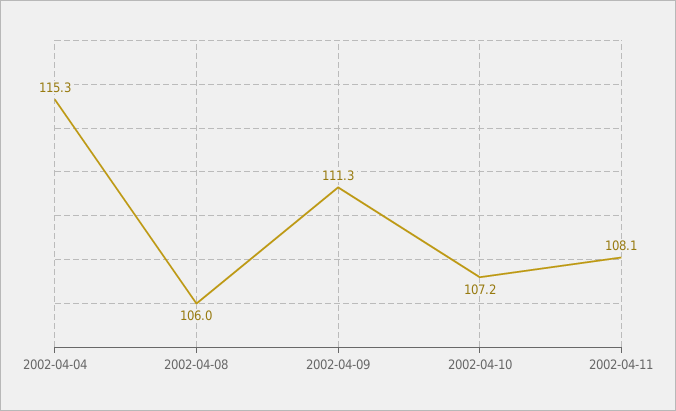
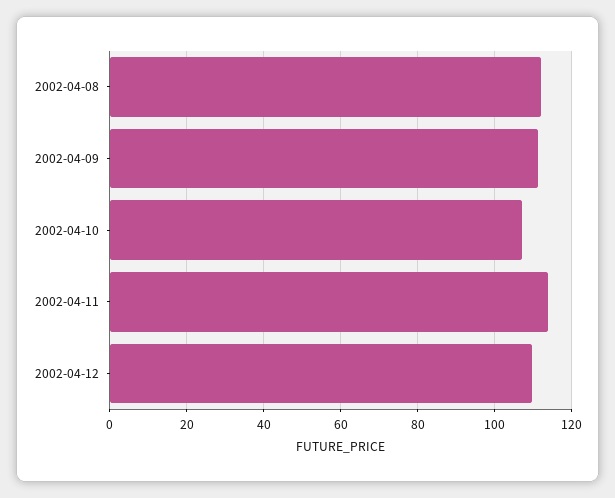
2002-04-04: 115.3 -> none
2002-04-08: 106 -> 112
2002-04-11: 108.1 -> 114
2002-04-12: none -> 110

